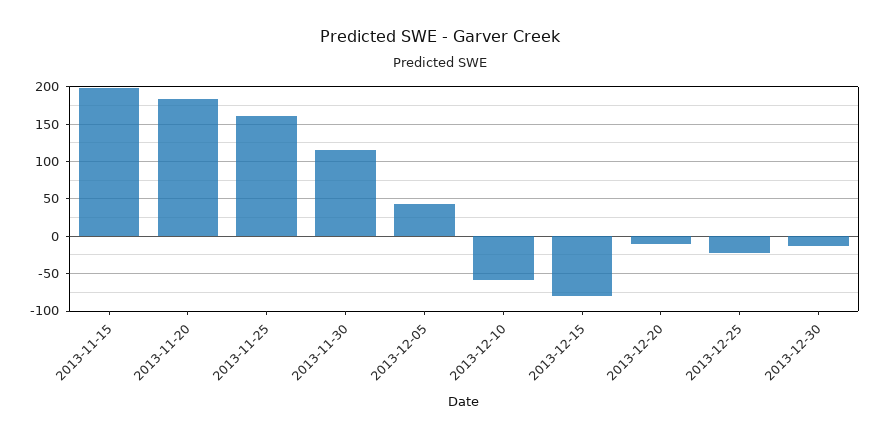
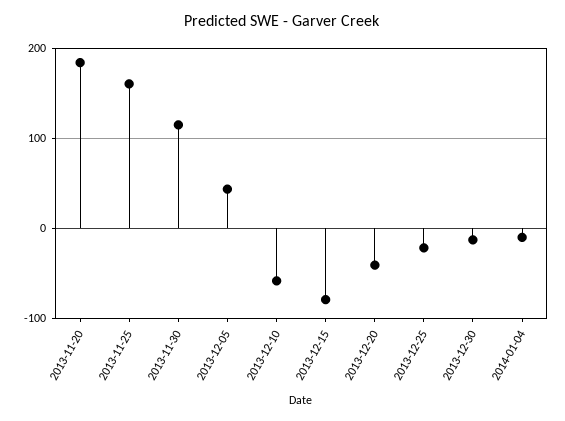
2013-11-15: 200 -> none
2013-12-20: -10 -> -40
2014-01-04: none -> -10

